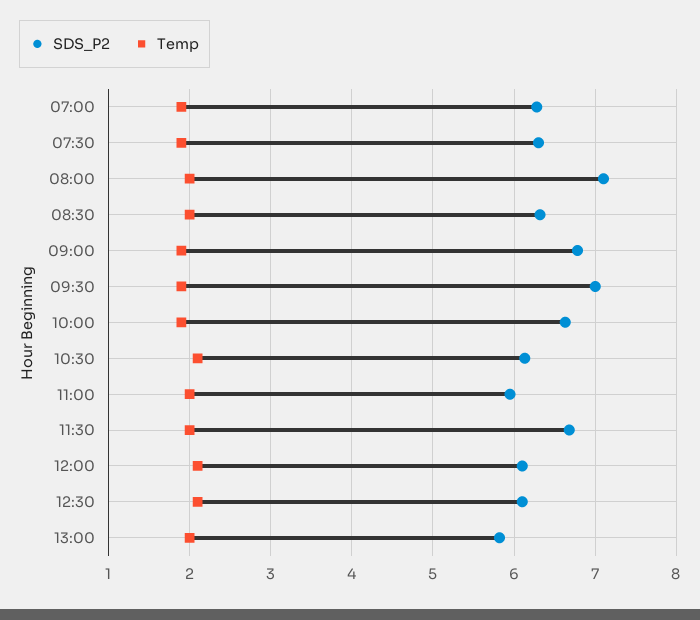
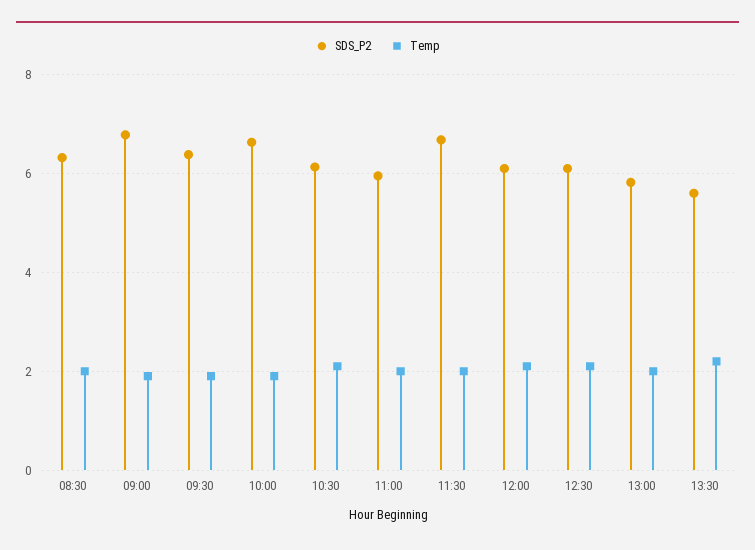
SDS_P2, 07:00: 6.3 -> none
Temp, 07:00: 1.9 -> none
SDS_P2, 07:30: 6.3 -> none
Temp, 07:30: 1.9 -> none
SDS_P2, 08:00: 7.1 -> none
Temp, 08:00: 2 -> none
SDS_P2, 09:30: 7 -> 6.4
SDS_P2, 13:30: none -> 5.6
Temp, 13:30: none -> 2.2

